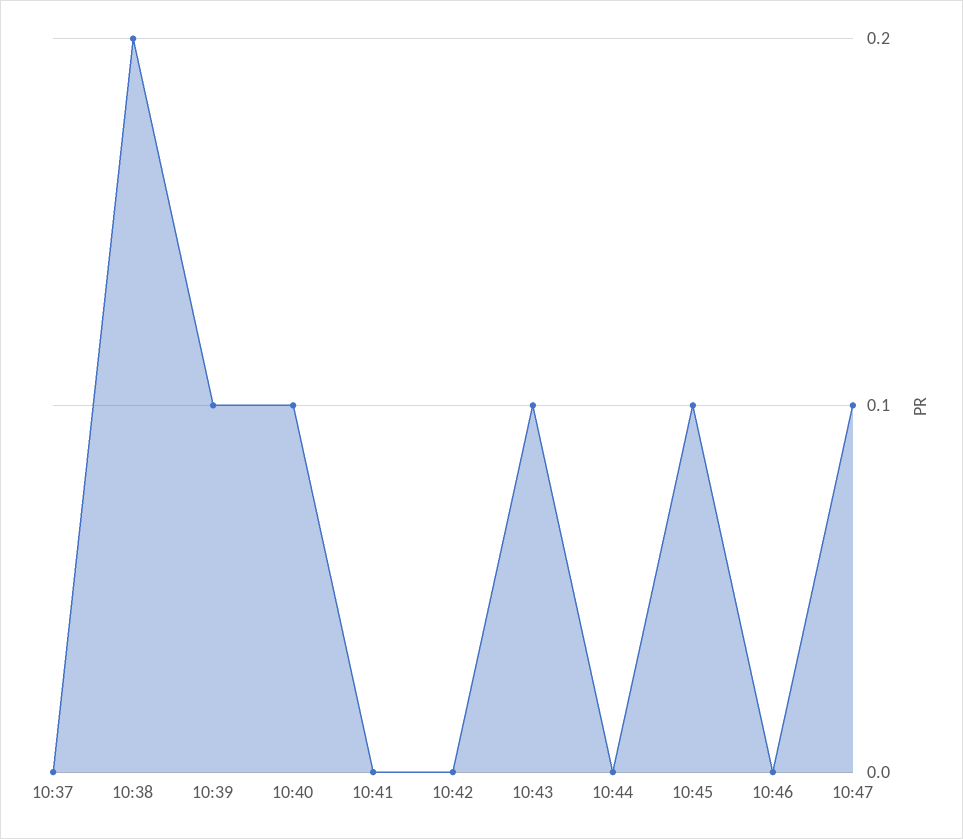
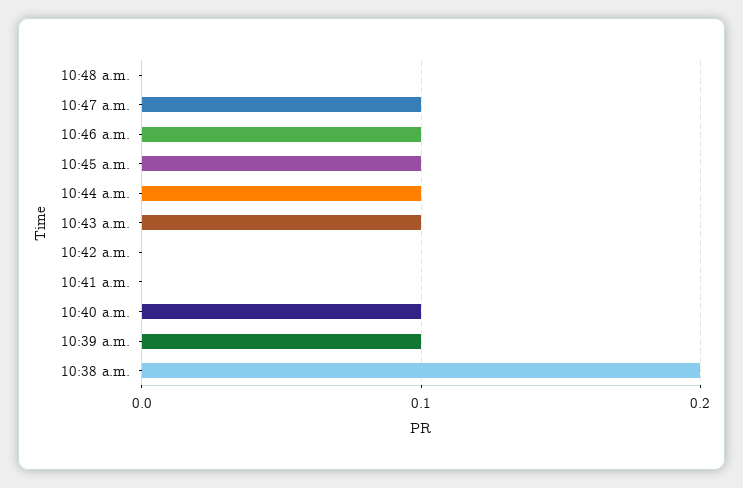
10:37: 0 -> none
10:44: 0 -> 0.1
10:46: 0 -> 0.1
10:48 a.m.: none -> 0

